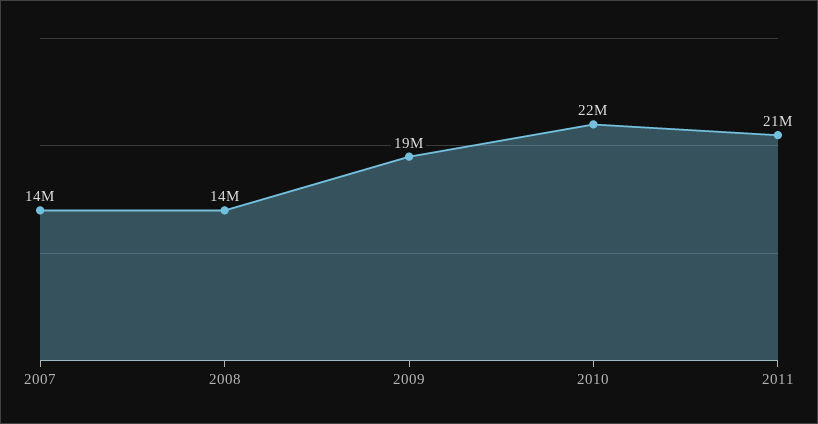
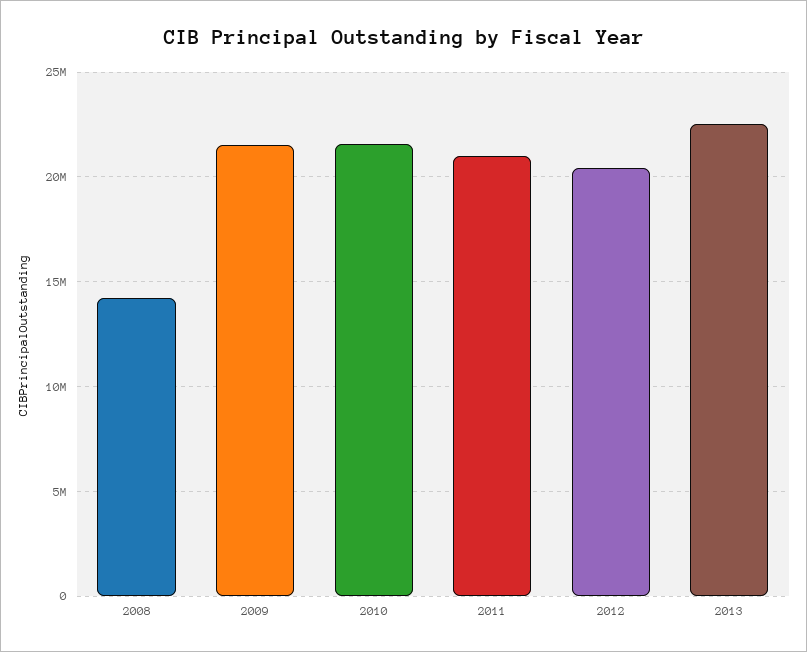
2007: 14000000 -> none
2009: 19000000 -> 21500000
2012: none -> 20500000
2013: none -> 22500000

